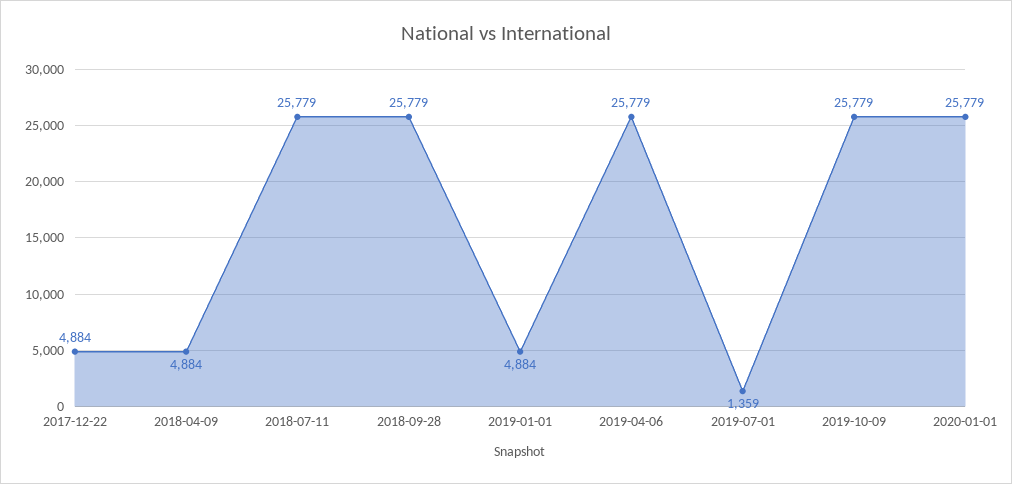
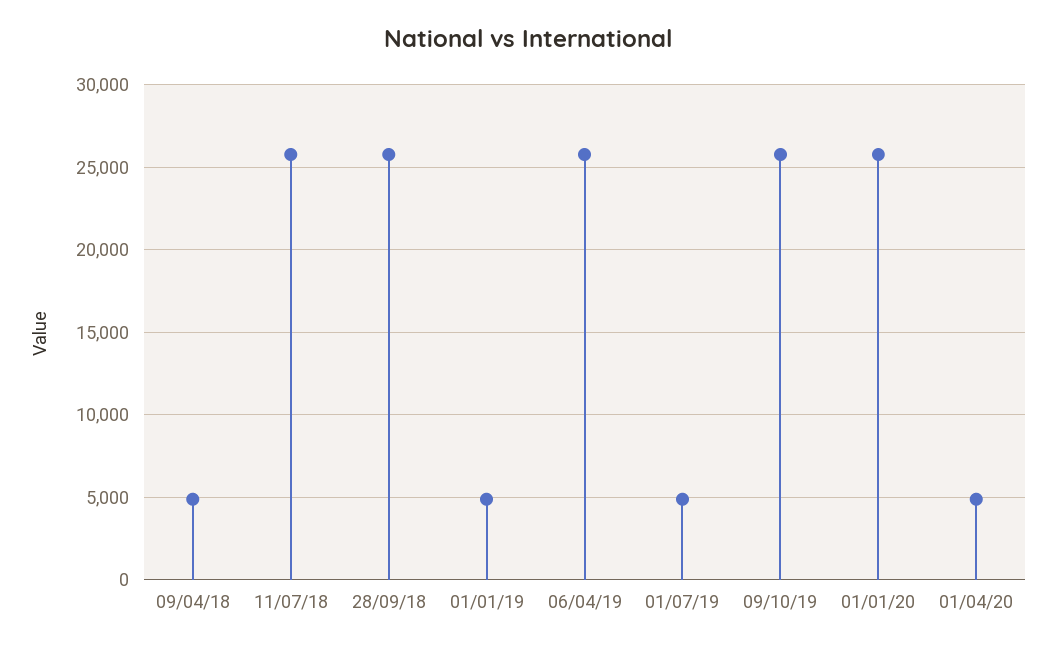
2017-12-22: 4884 -> none
2019-07-01: 1359 -> 5000
01/04/20: none -> 5000

